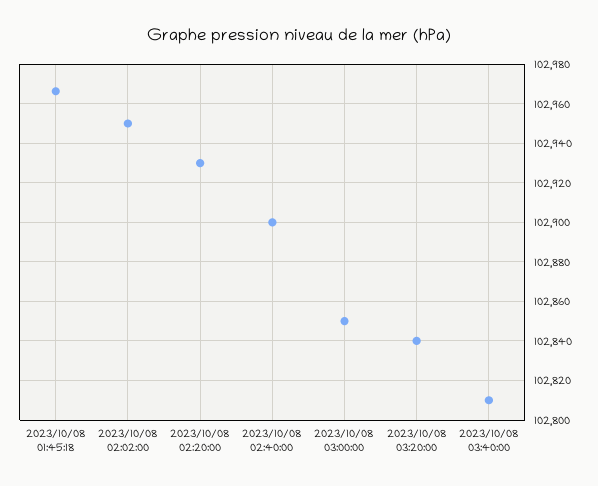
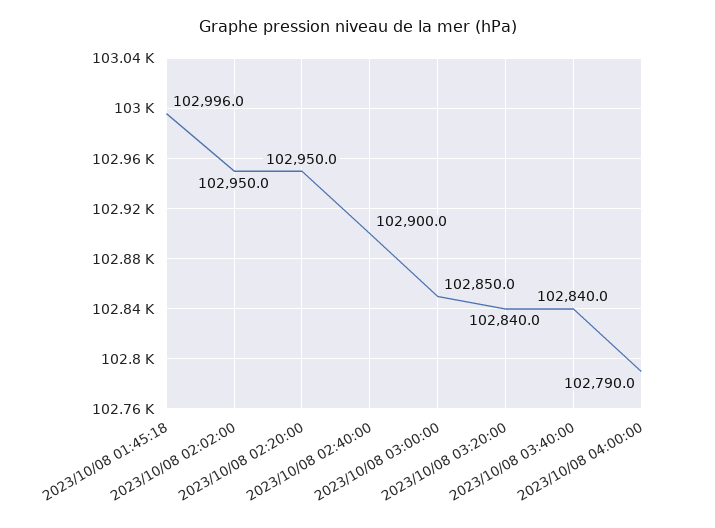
2023/10/08 01:45:18: 102965 -> 102996
2023/10/08 02:20:00: 102930 -> 102950
2023/10/08 03:40:00: 102810 -> 102840
2023/10/08 04:00:00: none -> 102790

